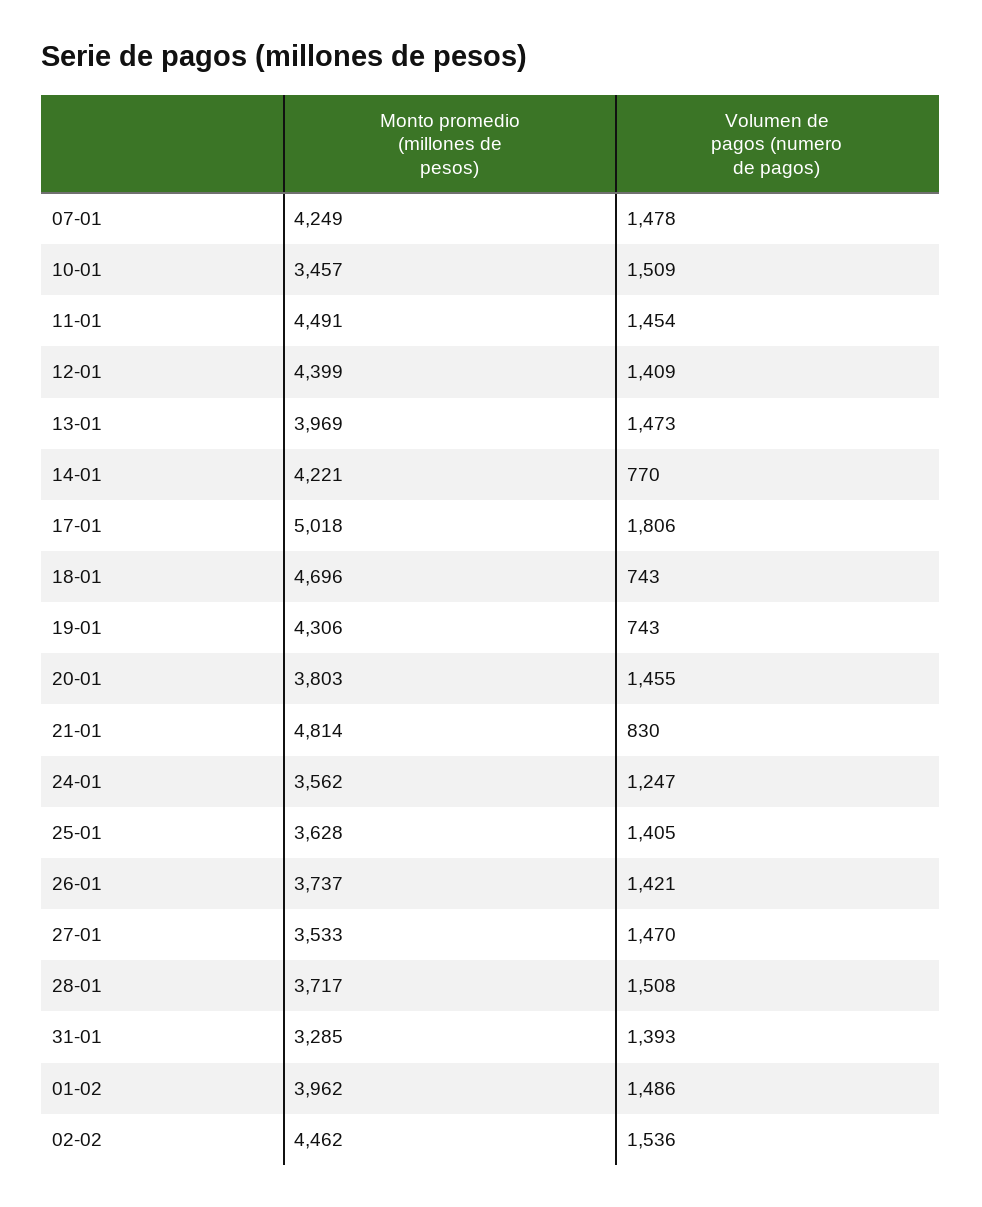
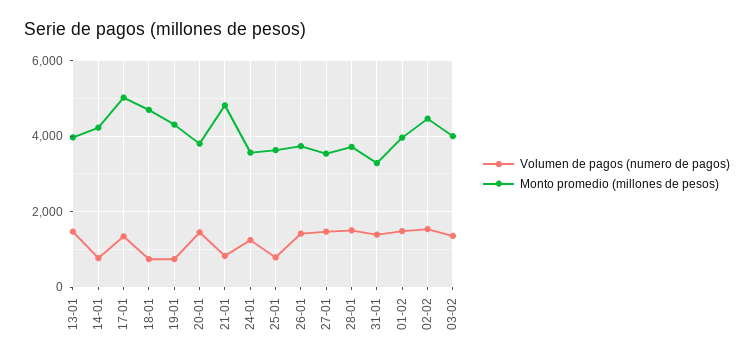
Monto promedio (millones de pesos), 07-01: 4249 -> none
Volumen de pagos (numero de pagos), 07-01: 1478 -> none
Monto promedio (millones de pesos), 10-01: 3457 -> none
Volumen de pagos (numero de pagos), 10-01: 1509 -> none
Monto promedio (millones de pesos), 11-01: 4491 -> none
Volumen de pagos (numero de pagos), 11-01: 1454 -> none
Monto promedio (millones de pesos), 12-01: 4399 -> none
Volumen de pagos (numero de pagos), 12-01: 1409 -> none
Volumen de pagos (numero de pagos), 17-01: 1806 -> 1400
Volumen de pagos (numero de pagos), 25-01: 1405 -> 800
Volumen de pagos (numero de pagos), 03-02: none -> 1400
Monto promedio (millones de pesos), 03-02: none -> 4000

